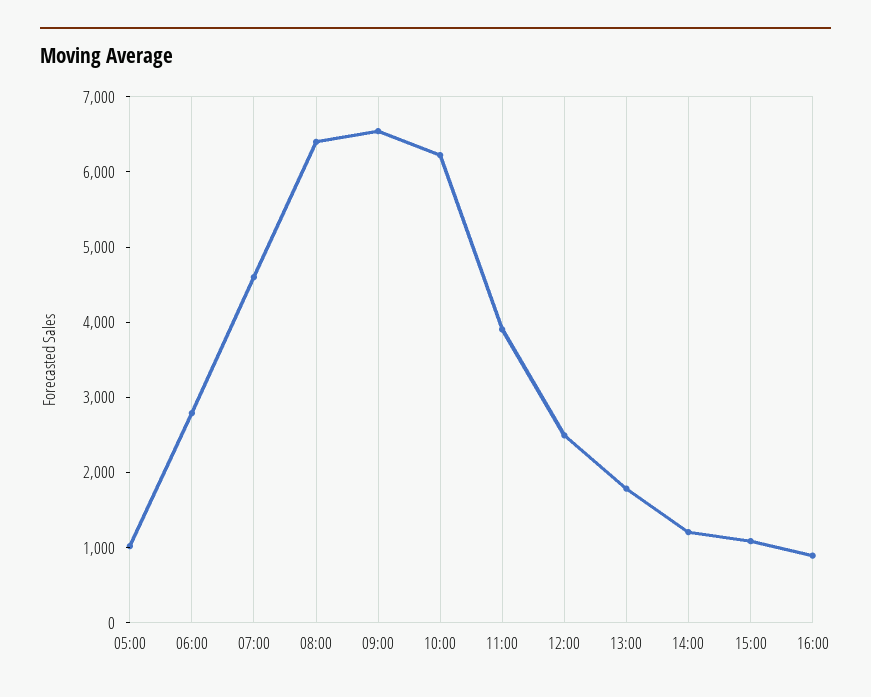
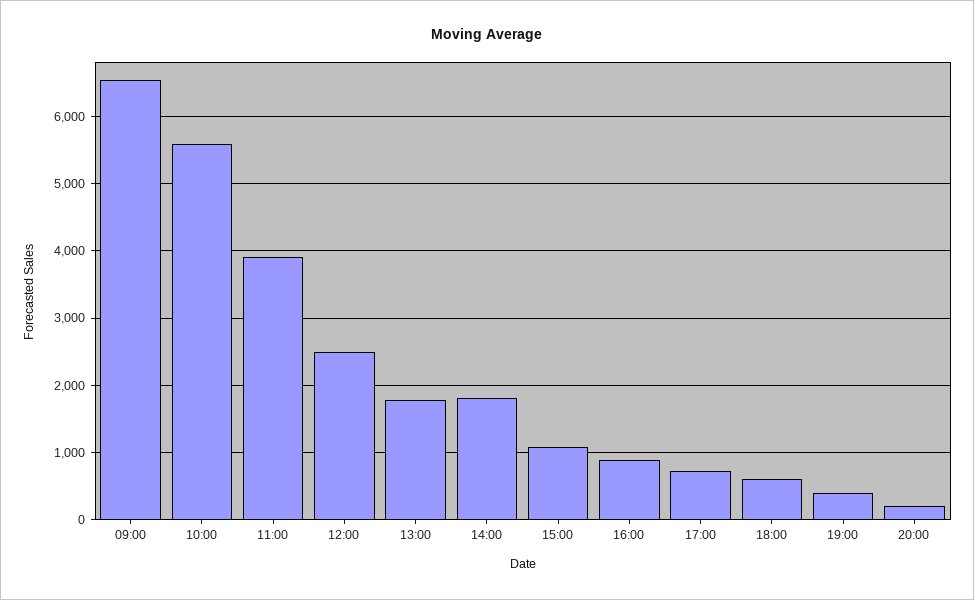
05:00: 1000 -> none
06:00: 2800 -> none
07:00: 4600 -> none
08:00: 6400 -> none
10:00: 6200 -> 5600
14:00: 1200 -> 1800
17:00: none -> 700
18:00: none -> 600
19:00: none -> 400
20:00: none -> 200

